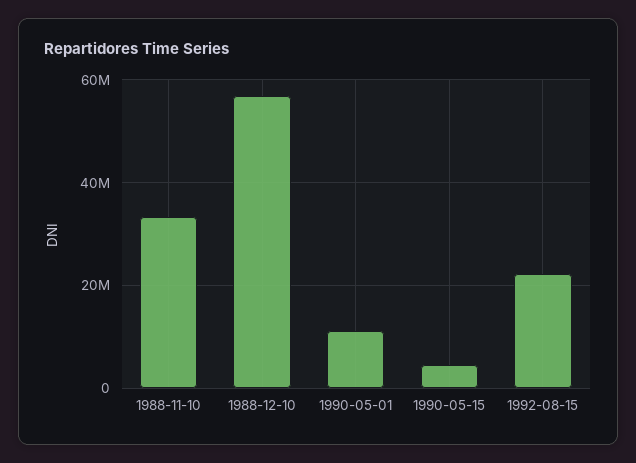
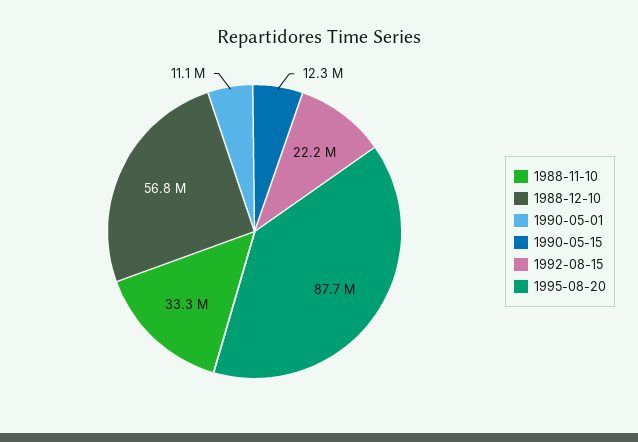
1990-05-15: 4000000 -> 12300000
1995-08-20: none -> 87700000

